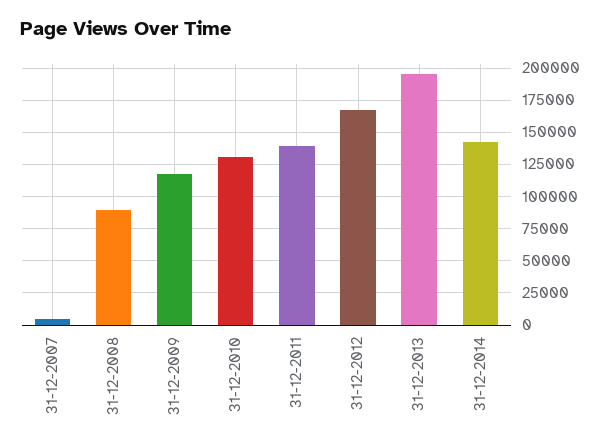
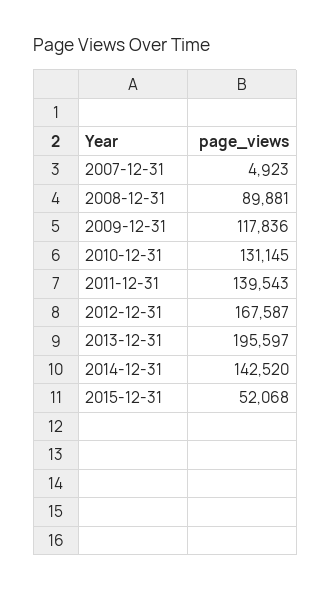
2015-12-31: none -> 52068

